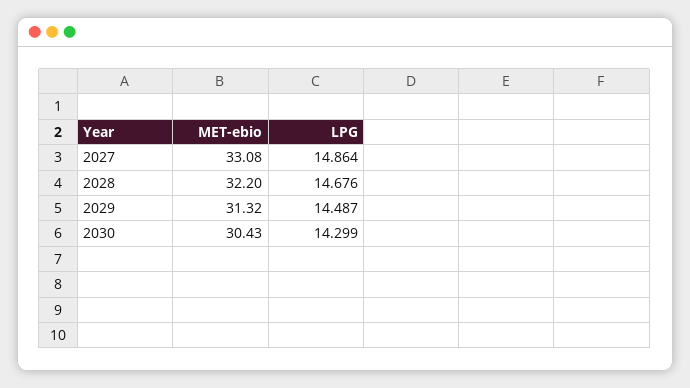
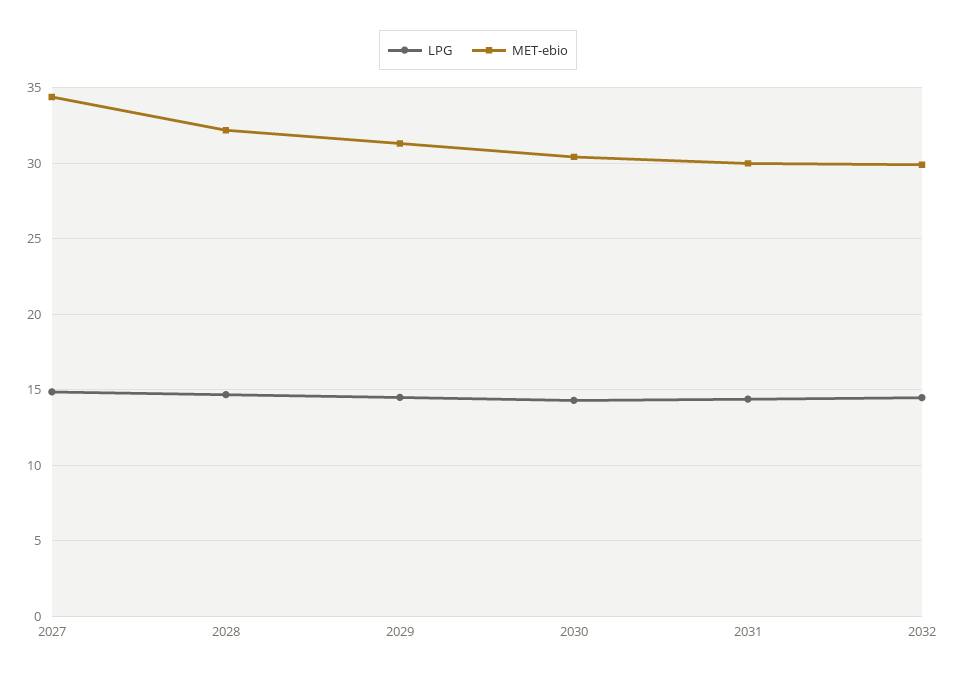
MET-ebio, 2027: 33.08 -> 34.5
LPG, 2031: none -> 14.5
MET-ebio, 2031: none -> 30
LPG, 2032: none -> 14.5
MET-ebio, 2032: none -> 30

